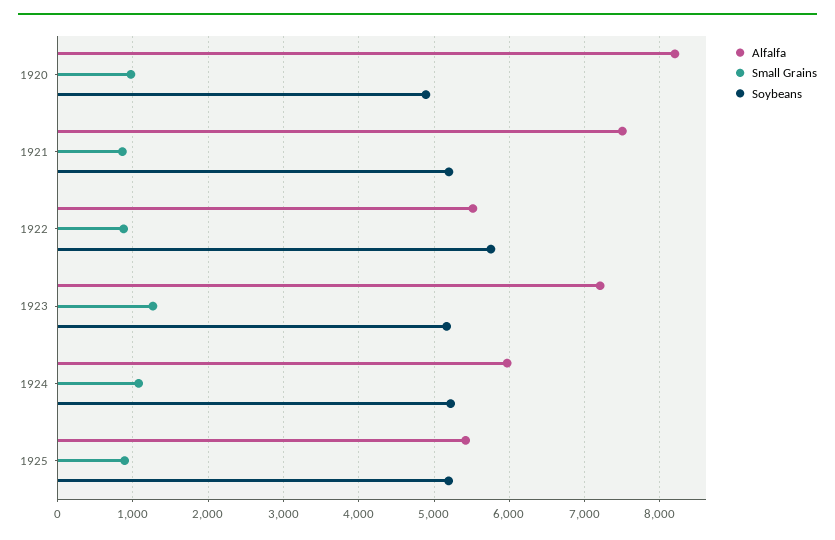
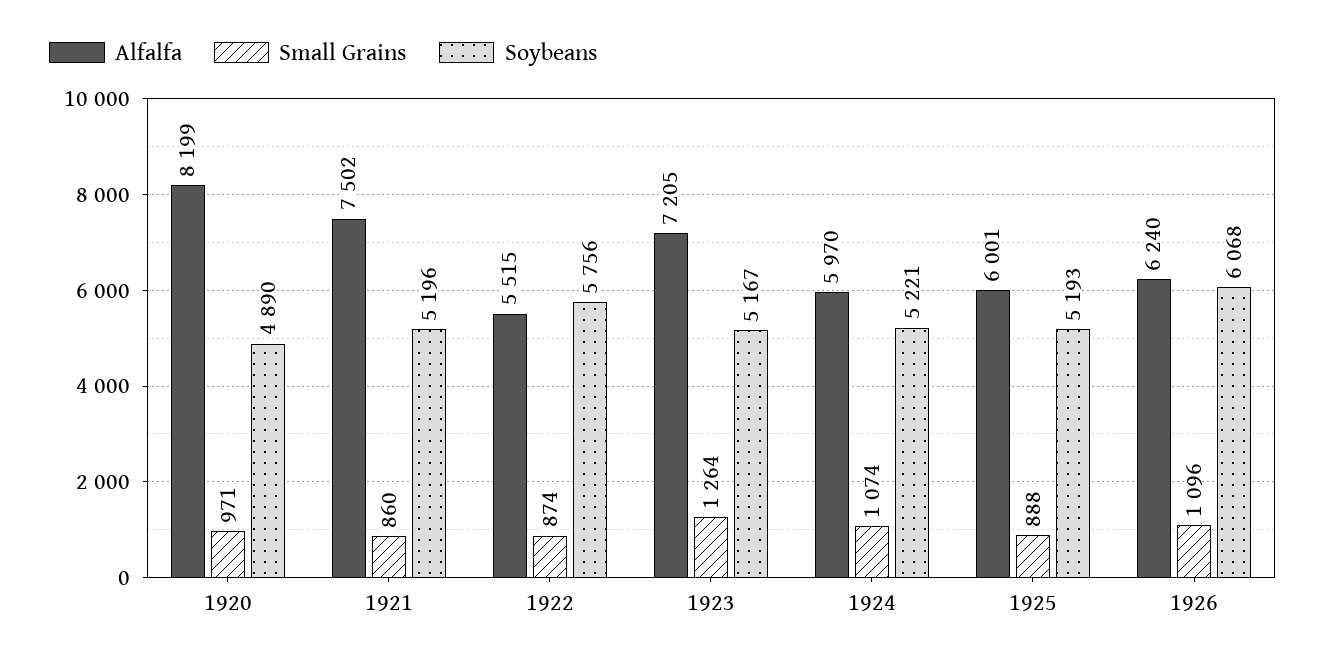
Alfalfa, 1925: 5400 -> 6001
Alfalfa, 1926: none -> 6240
Small Grains, 1926: none -> 1096
Soybeans, 1926: none -> 6068

